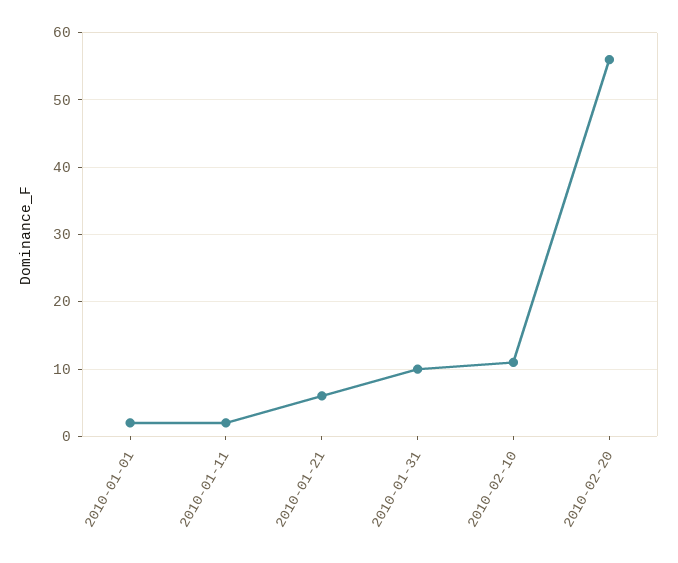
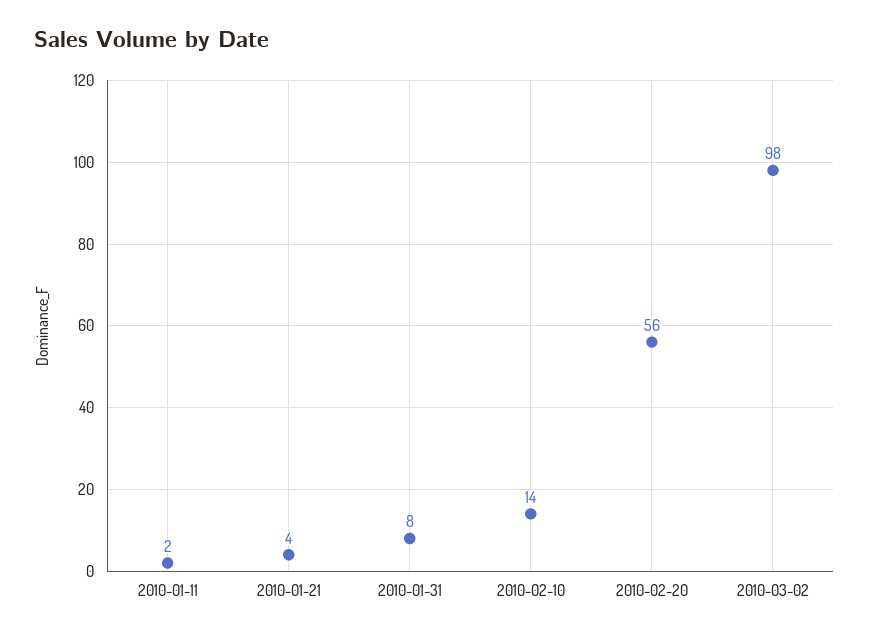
2010-01-01: 2 -> none
2010-01-21: 6 -> 4
2010-01-31: 10 -> 8
2010-02-10: 11 -> 14
2010-03-02: none -> 98

